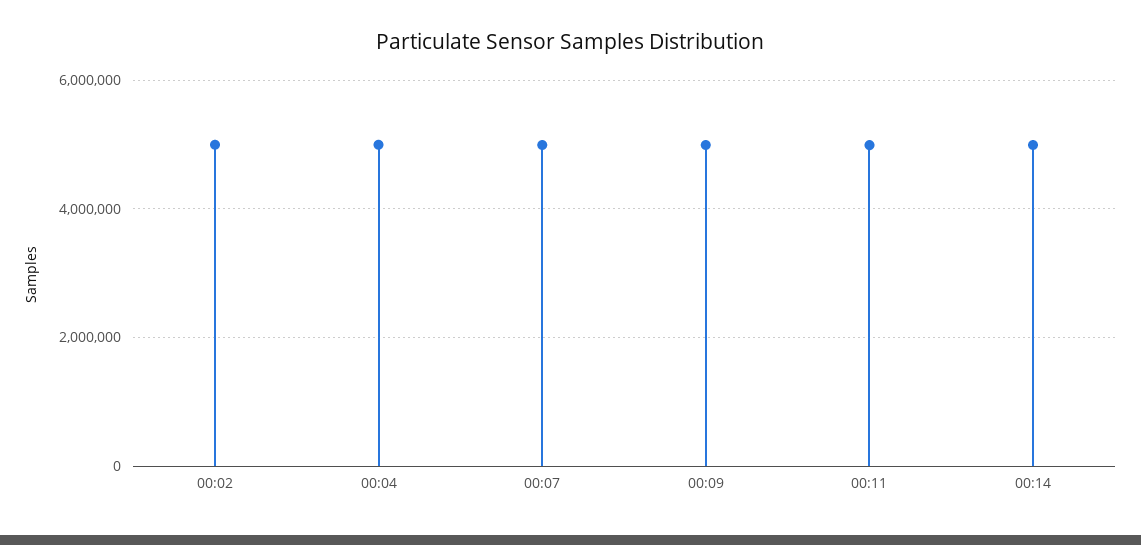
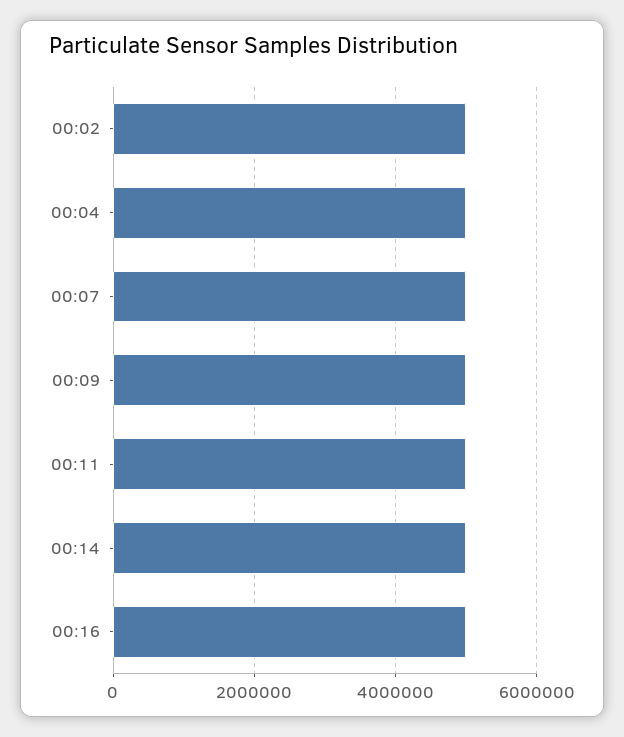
00:16: none -> 5000000

